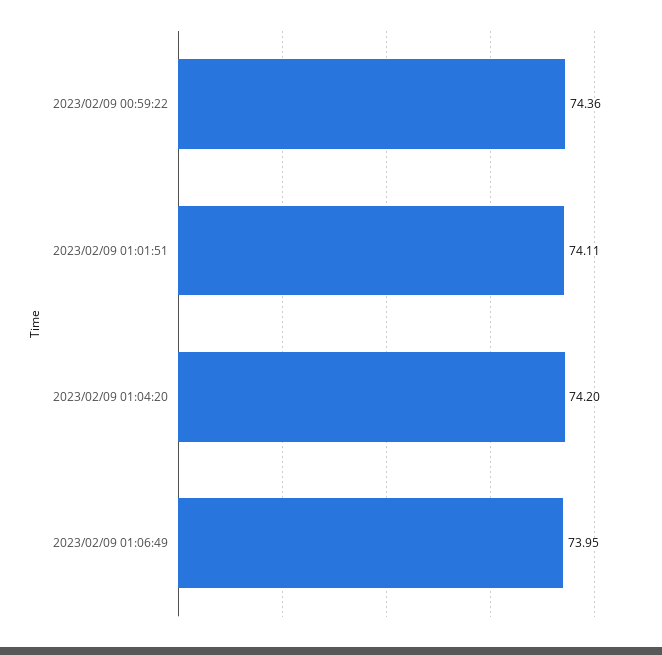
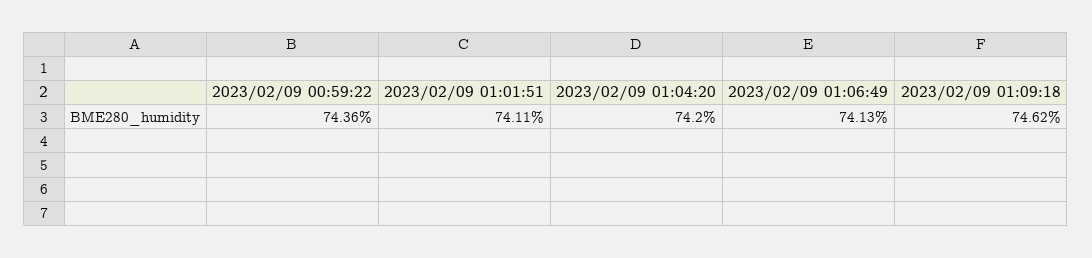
2023/02/09 01:06:49: 73.95 -> 74.13
2023/02/09 01:09:18: none -> 74.62

